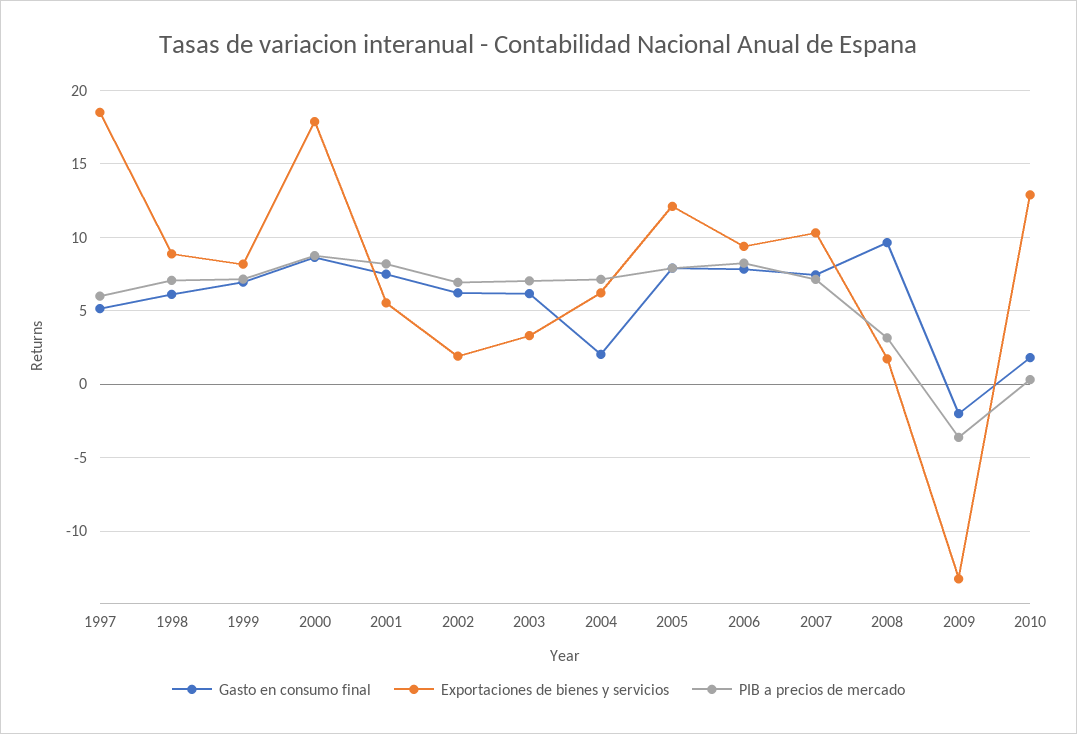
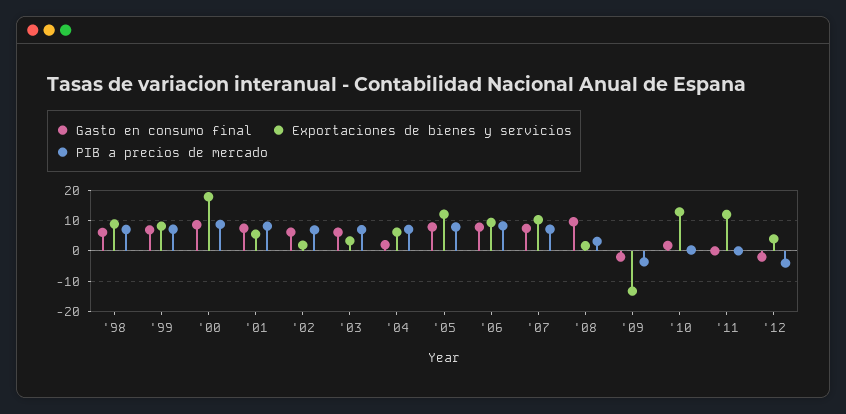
Gasto en consumo final, 1997: 5 -> none
Exportaciones de bienes y servicios, 1997: 18.5 -> none
PIB a precios de mercado, 1997: 6 -> none
Gasto en consumo final, '11: none -> 0
Exportaciones de bienes y servicios, '11: none -> 12
PIB a precios de mercado, '11: none -> 0
Gasto en consumo final, '12: none -> -2
Exportaciones de bienes y servicios, '12: none -> 4
PIB a precios de mercado, '12: none -> -4

